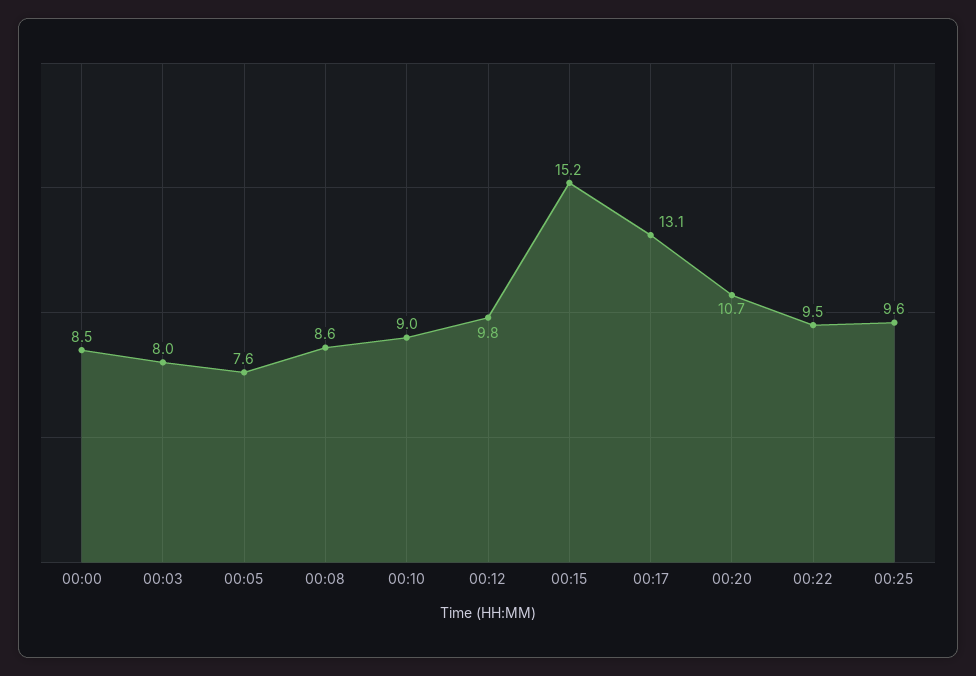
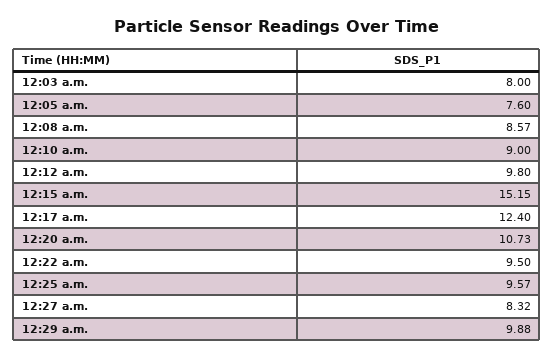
00:00: 8.5 -> none
00:17: 13.1 -> 12.4
12:27 a.m.: none -> 8.32
12:29 a.m.: none -> 9.88

